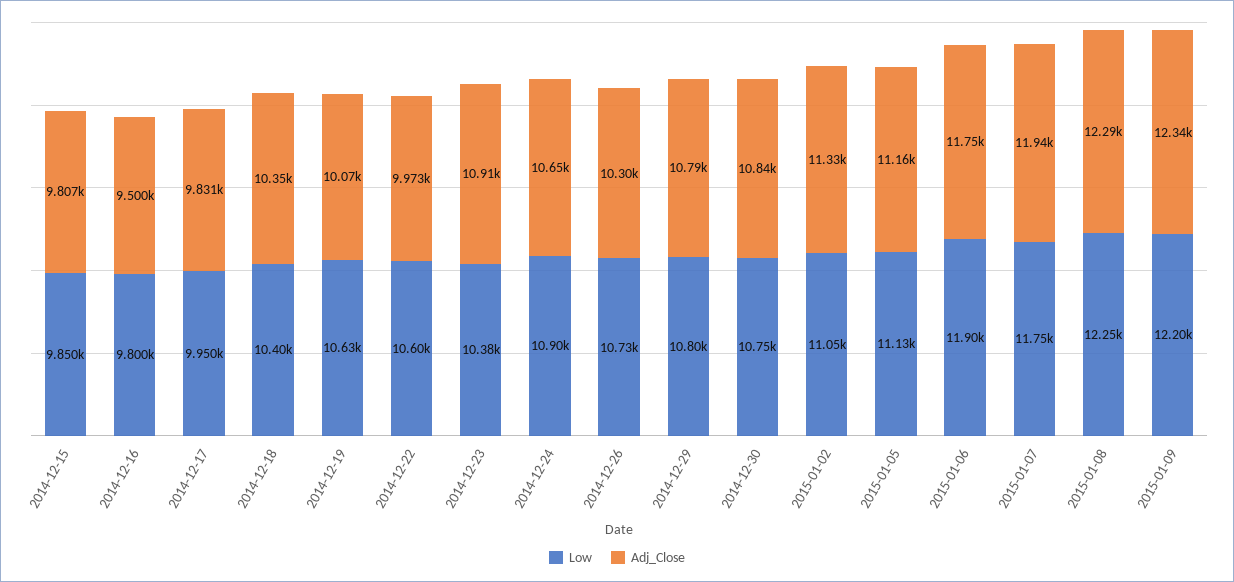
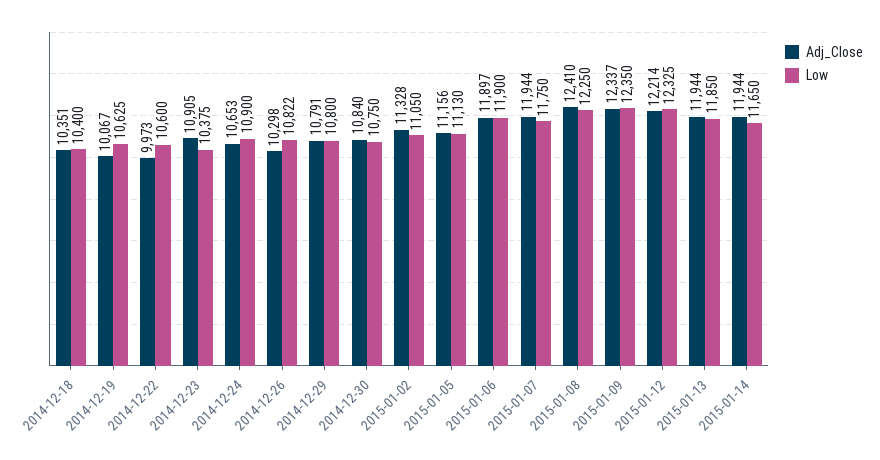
Low, 2014-12-15: 9850 -> none
Adj_Close, 2014-12-15: 9807 -> none
Low, 2014-12-16: 9800 -> none
Adj_Close, 2014-12-16: 9500 -> none
Low, 2014-12-17: 9950 -> none
Adj_Close, 2014-12-17: 9831 -> none
Low, 2014-12-26: 10730 -> 10822
Adj_Close, 2015-01-06: 11750 -> 11897
Adj_Close, 2015-01-08: 12290 -> 12410
Low, 2015-01-09: 12200 -> 12350
Adj_Close, 2015-01-12: none -> 12214
Low, 2015-01-12: none -> 12325
Adj_Close, 2015-01-13: none -> 11944
Low, 2015-01-13: none -> 11850
Adj_Close, 2015-01-14: none -> 11944
Low, 2015-01-14: none -> 11650

